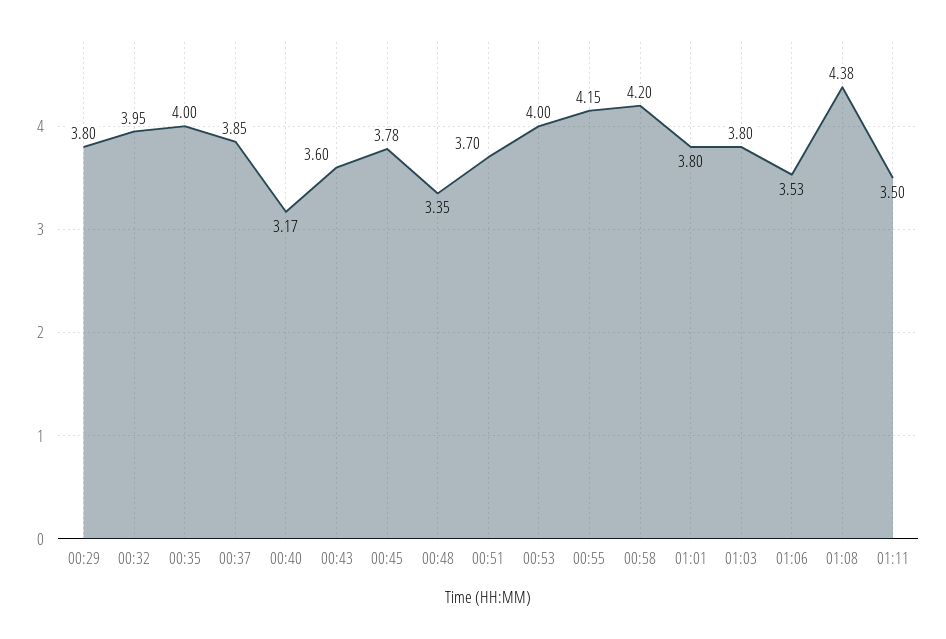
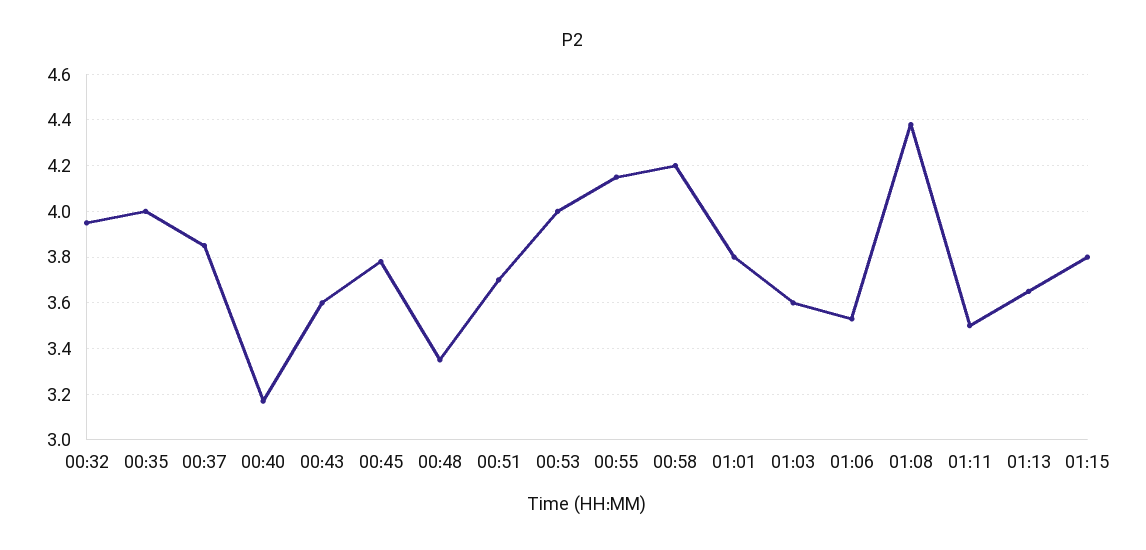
00:29: 3.8 -> none
01:03: 3.8 -> 3.6
01:13: none -> 3.65
01:15: none -> 3.8

